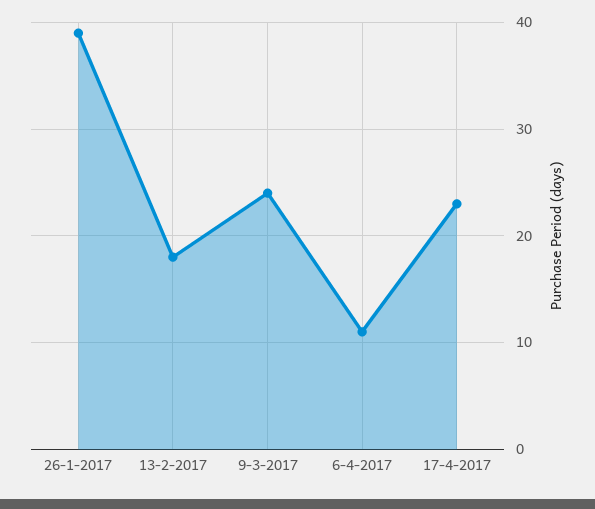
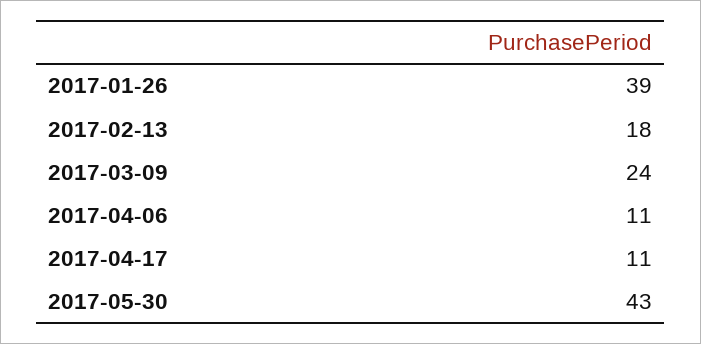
17-4-2017: 23 -> 11
2017-05-30: none -> 43

